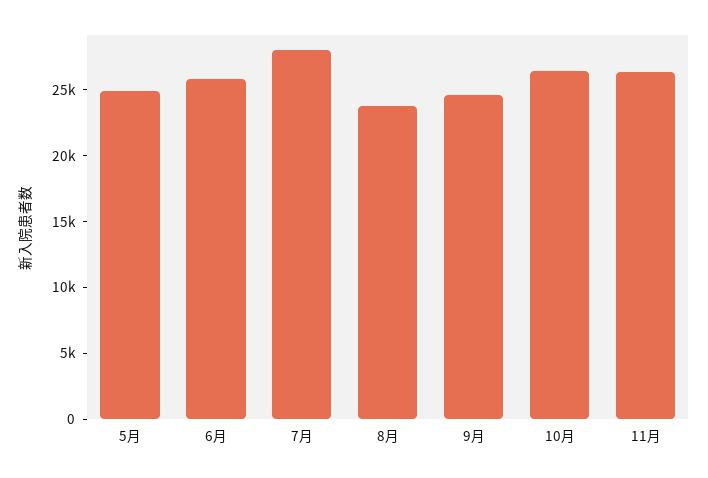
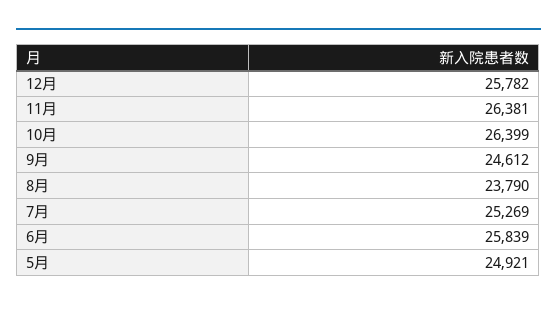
7月: 28000 -> 25269
12月: none -> 25782

